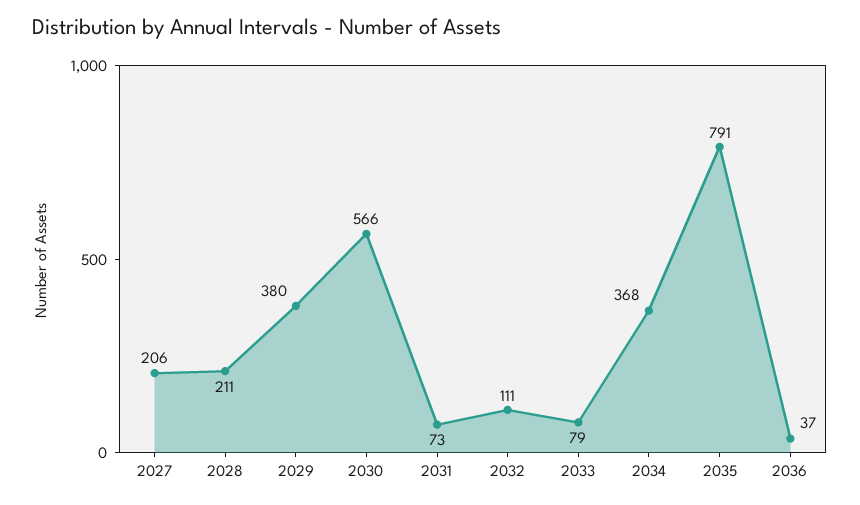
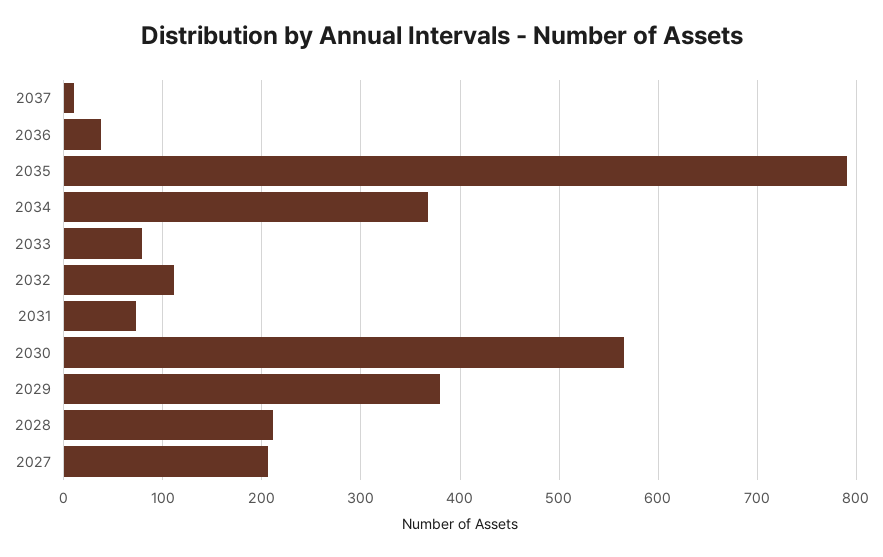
2037: none -> 10

